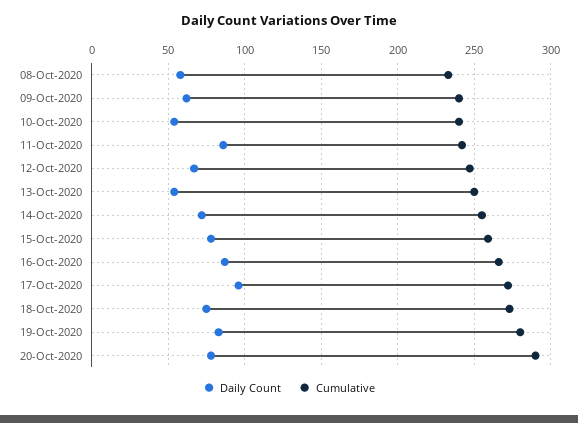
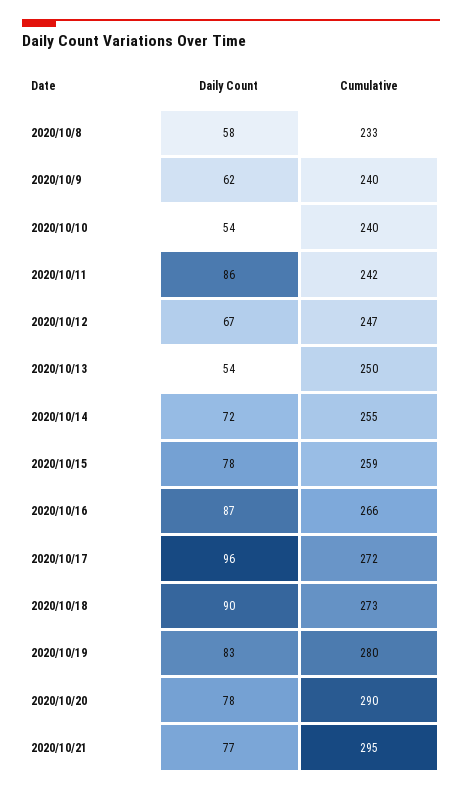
Daily Count, 18-Oct-2020: 75 -> 90
Daily Count, 2020/10/21: none -> 77
Cumulative, 2020/10/21: none -> 295

